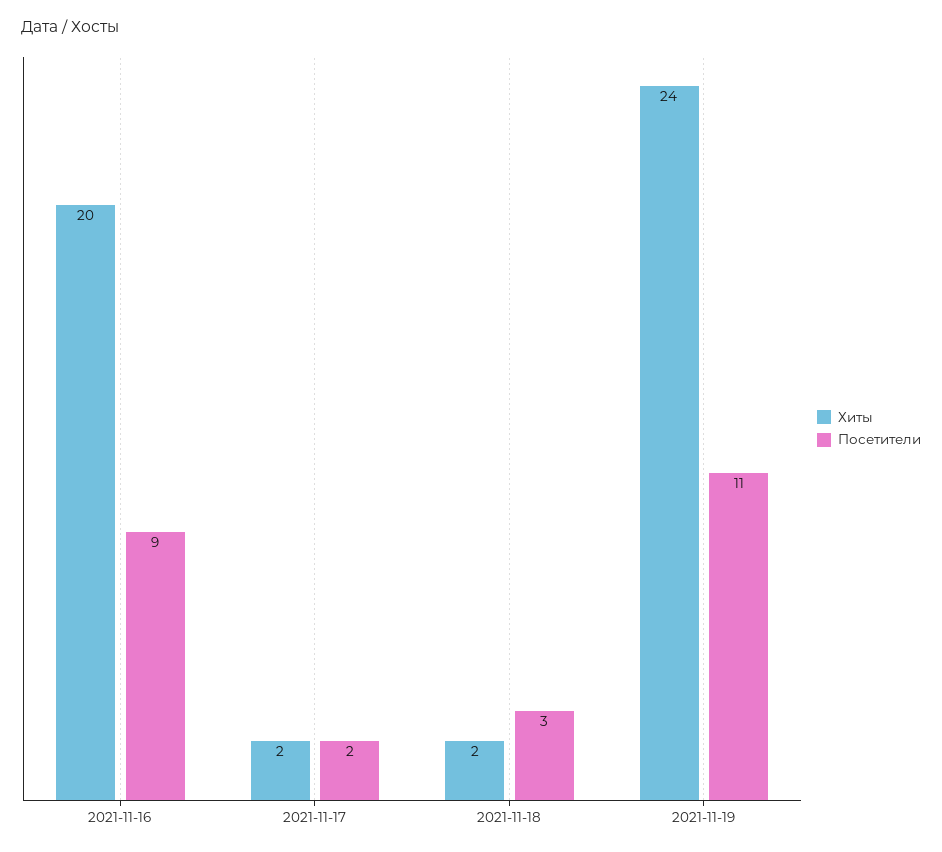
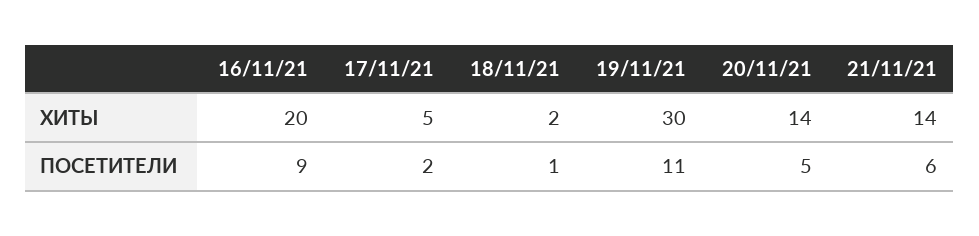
Хиты, 2021-11-17: 2 -> 5
Посетители, 2021-11-18: 3 -> 1
Хиты, 2021-11-19: 24 -> 30
Хиты, 20/11/21: none -> 14
Хиты, 21/11/21: none -> 14
Посетители, 20/11/21: none -> 5
Посетители, 21/11/21: none -> 6

